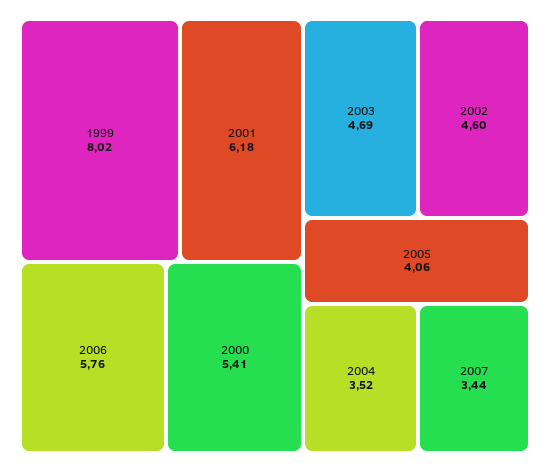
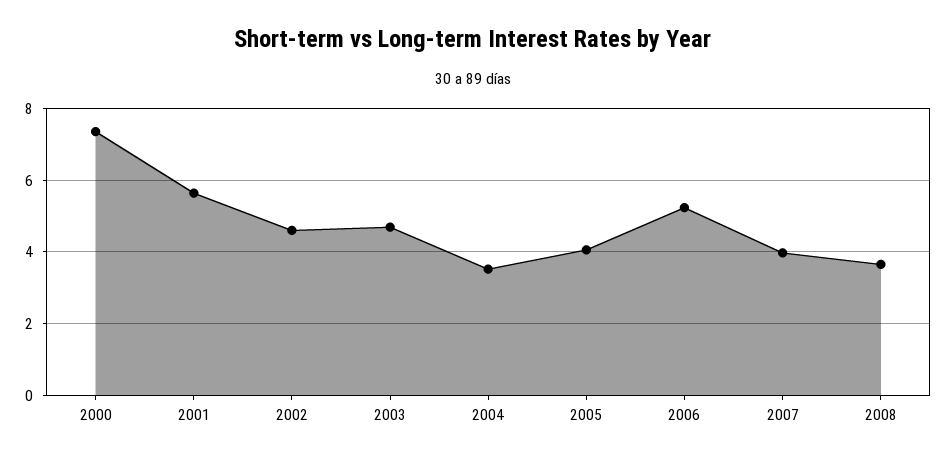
1999: 8.02 -> none
2001: 6.18 -> 5.6
2006: 5.76 -> 5.2
2000: 5.41 -> 7.4
2007: 3.44 -> 4
2008: none -> 3.6

